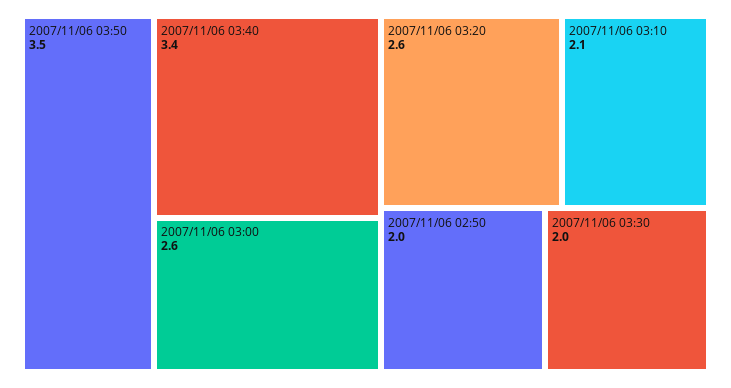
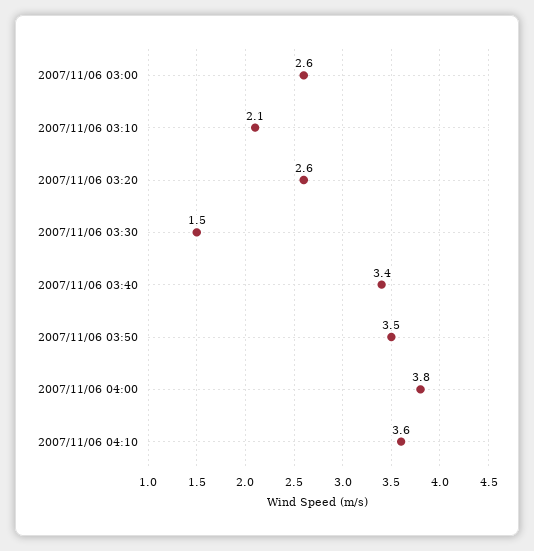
2007/11/06 02:50: 2 -> none
2007/11/06 03:30: 2 -> 1.5
2007/11/06 04:00: none -> 3.8
2007/11/06 04:10: none -> 3.6

